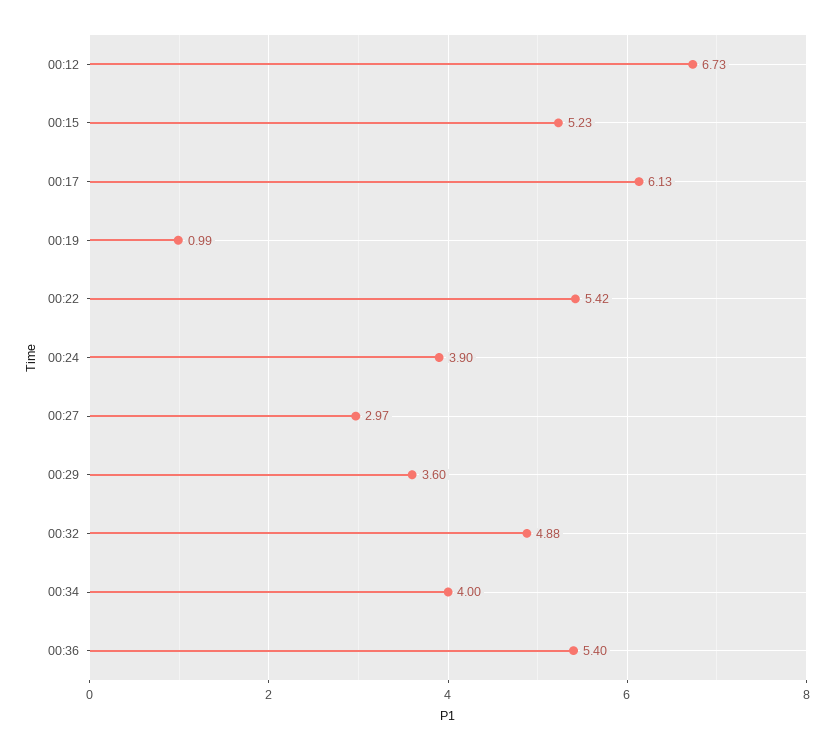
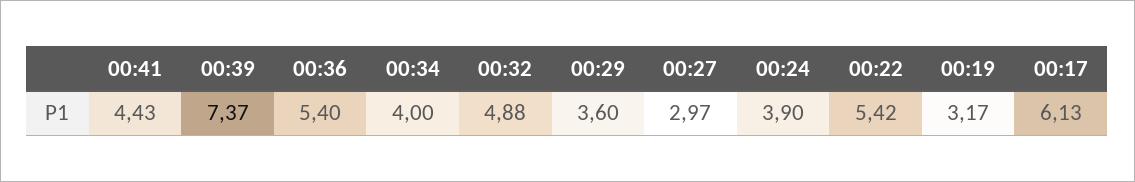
00:12: 6.73 -> none
00:15: 5.23 -> none
00:19: 0.99 -> 3.17
00:41: none -> 4.43
00:39: none -> 7.37

